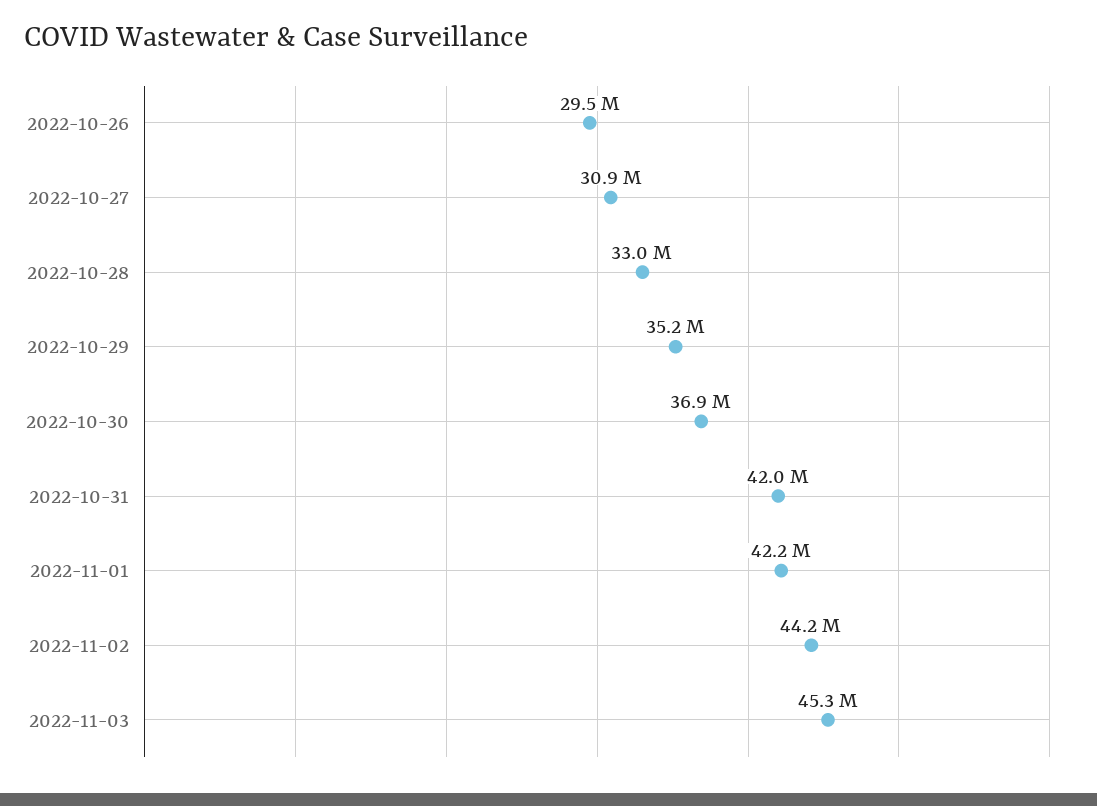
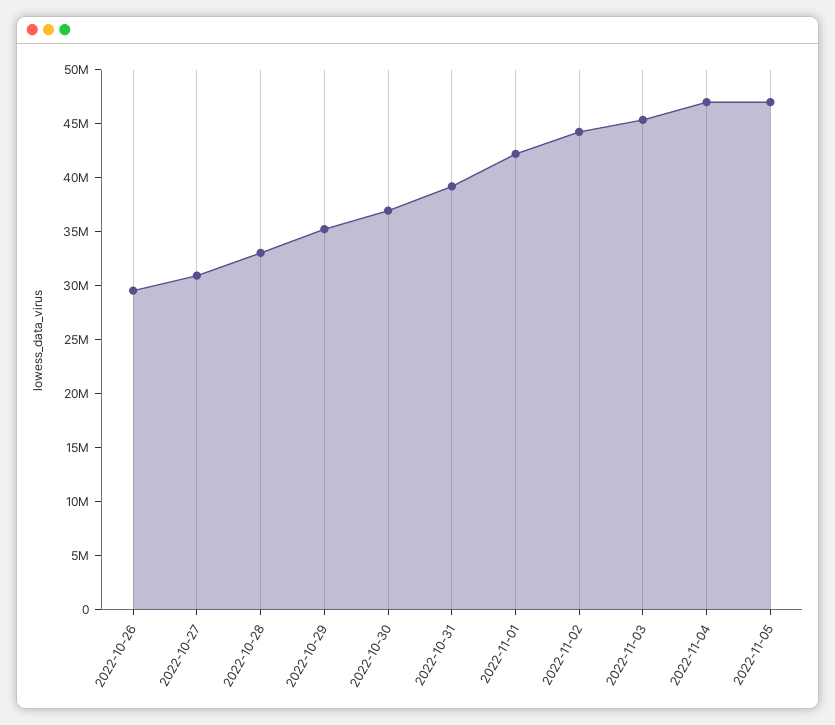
2022-10-31: 42000000 -> 39000000
2022-11-04: none -> 47000000
2022-11-05: none -> 47000000

